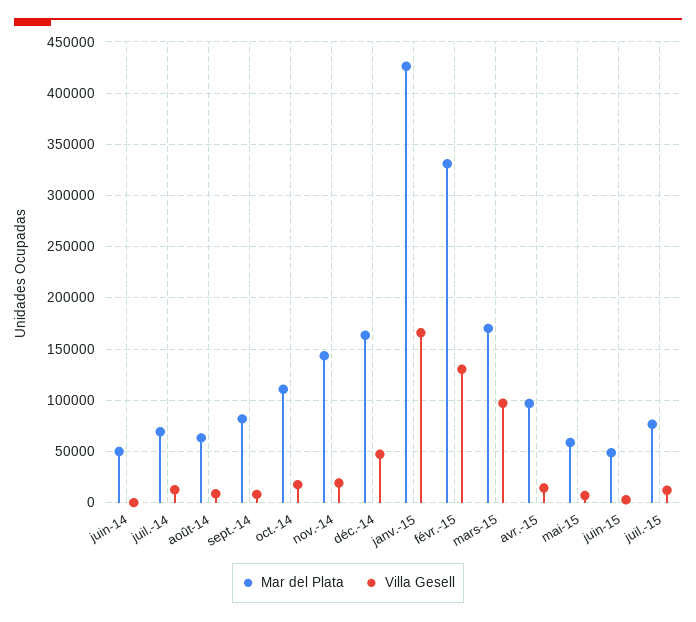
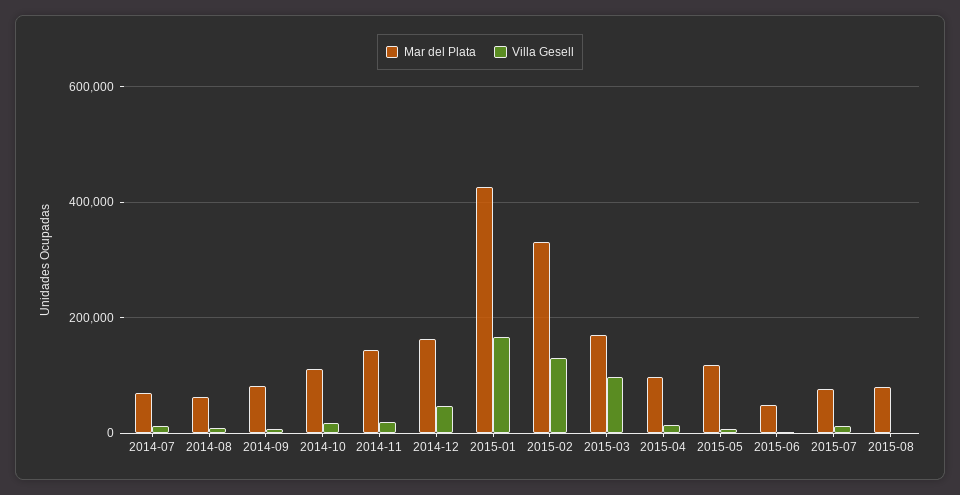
Mar del Plata, juin-14: 50000 -> none
Villa Gesell, juin-14: 0 -> none
Mar del Plata, mai-15: 60000 -> 120000
Mar del Plata, 2015-08: none -> 80000
Villa Gesell, 2015-08: none -> 0

